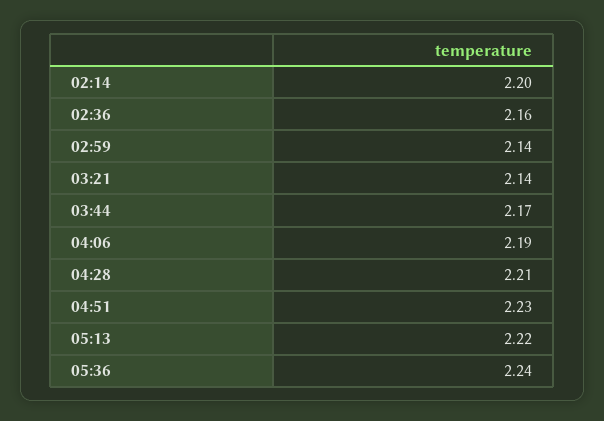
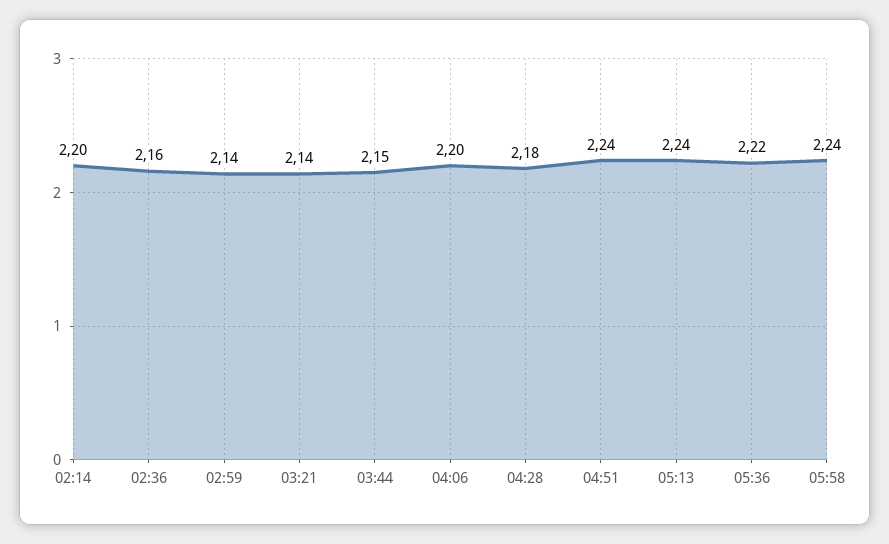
03:44: 2.17 -> 2.15
04:06: 2.19 -> 2.2
04:28: 2.21 -> 2.18
04:51: 2.23 -> 2.24
05:13: 2.22 -> 2.24
05:36: 2.24 -> 2.22
05:58: none -> 2.24

